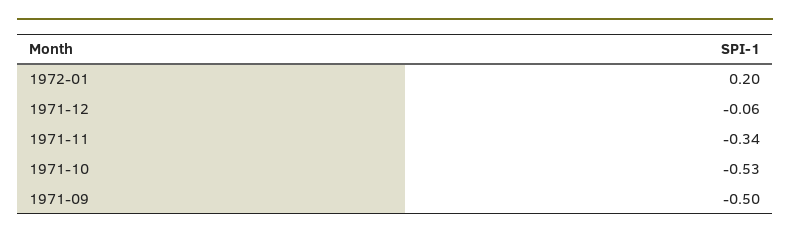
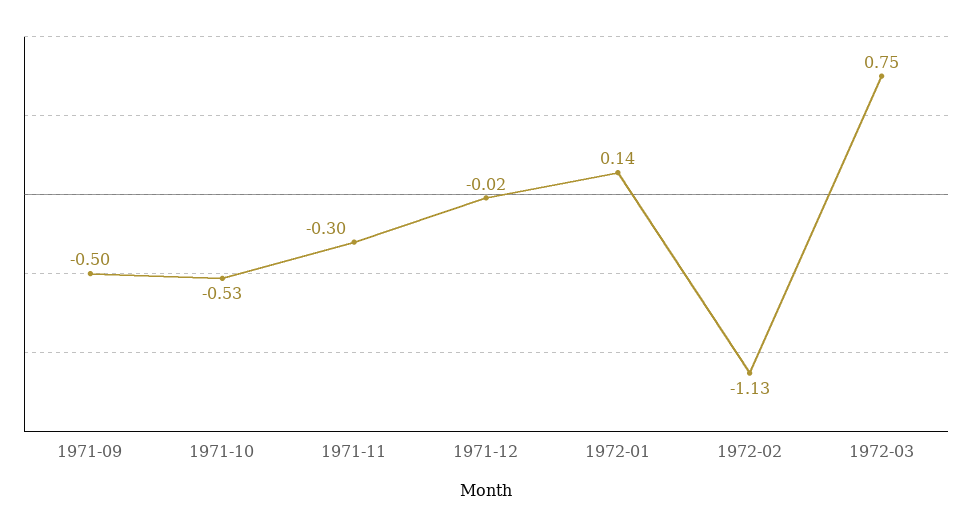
1972-01: 0.2 -> 0.14
1971-12: -0.06 -> -0.02
1971-11: -0.34 -> -0.3
1972-02: none -> -1.13
1972-03: none -> 0.75

